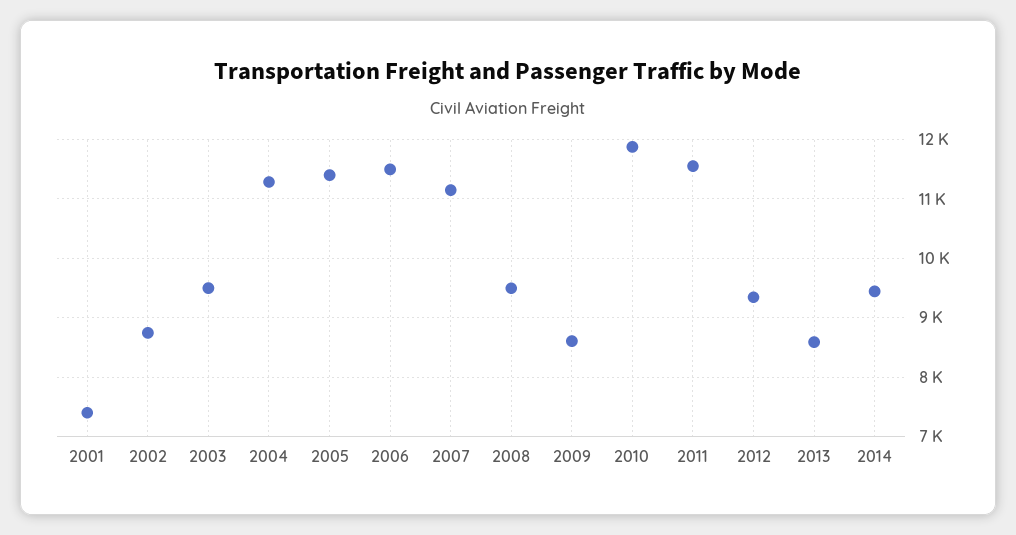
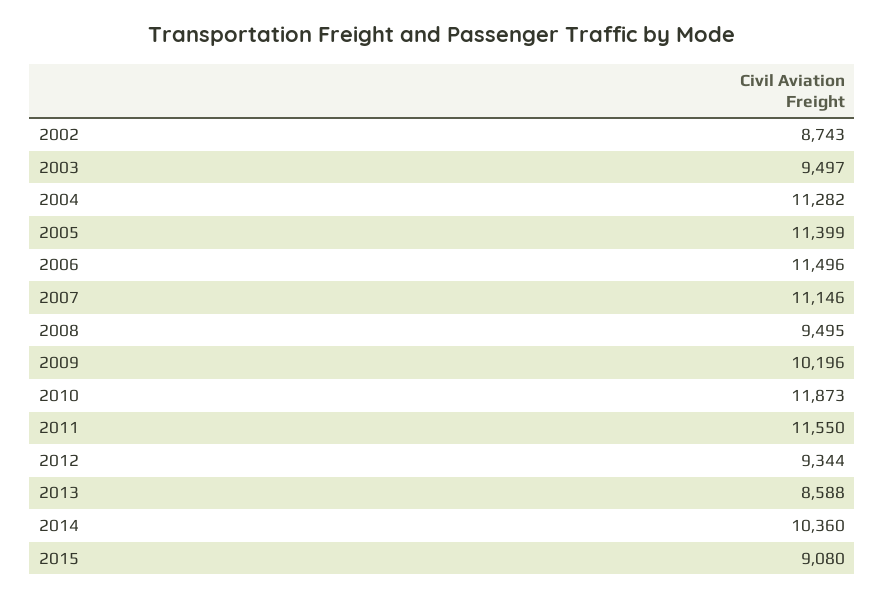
2001: 7400 -> none
2009: 8600 -> 10196
2014: 9400 -> 10360
2015: none -> 9080

